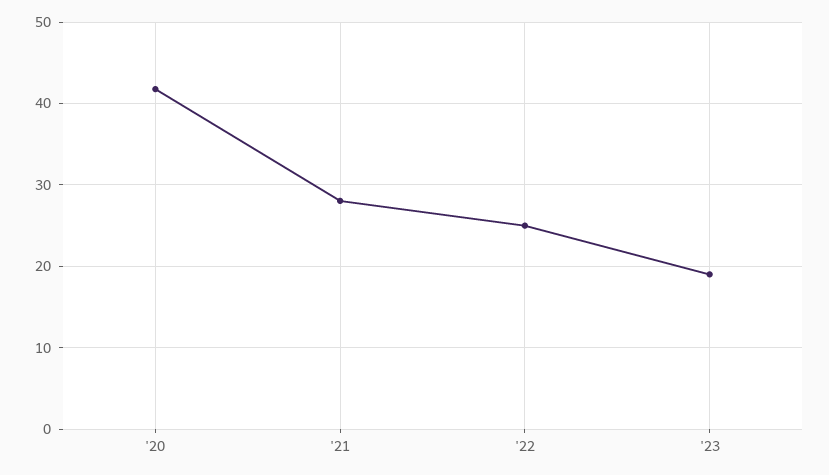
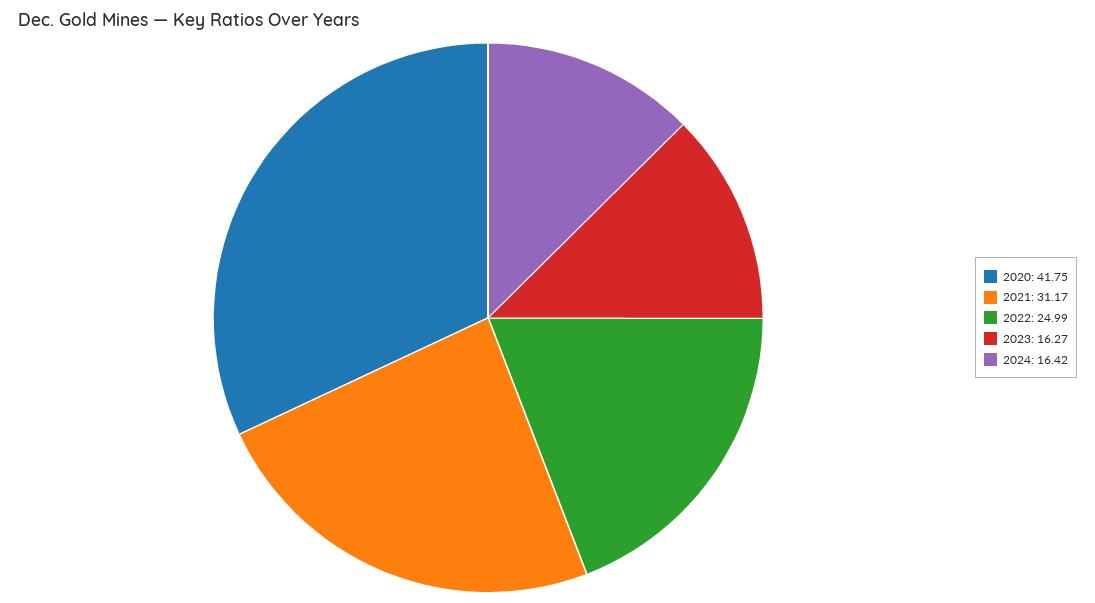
'21: 28 -> 31.17
'23: 19 -> 16.27
2024: none -> 16.42

